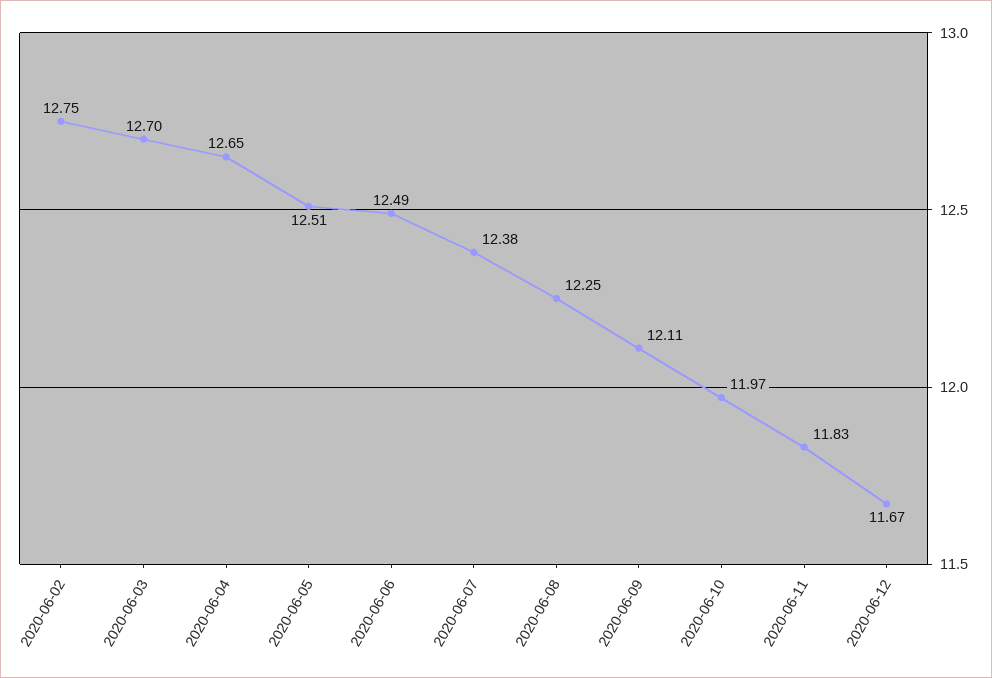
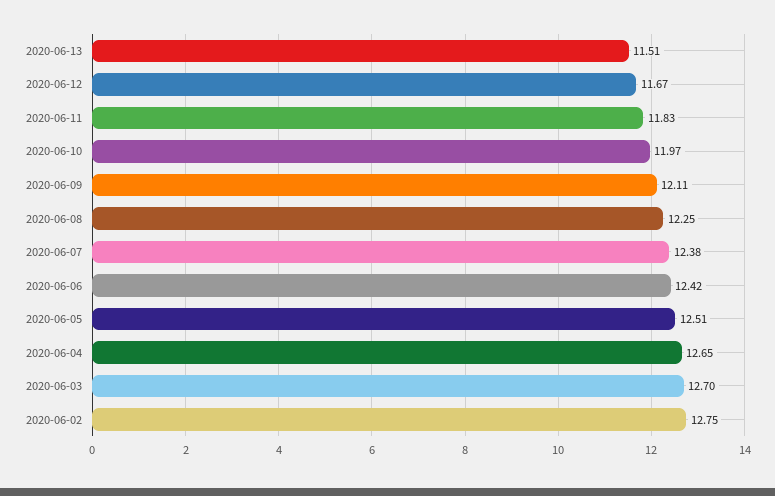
2020-06-06: 12.49 -> 12.42
2020-06-13: none -> 11.51

